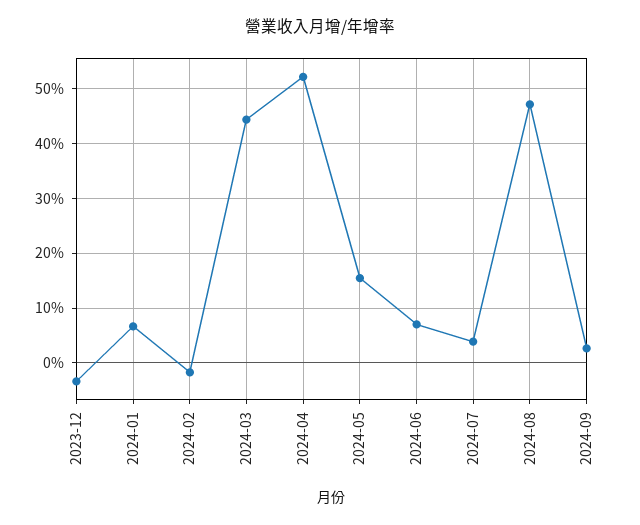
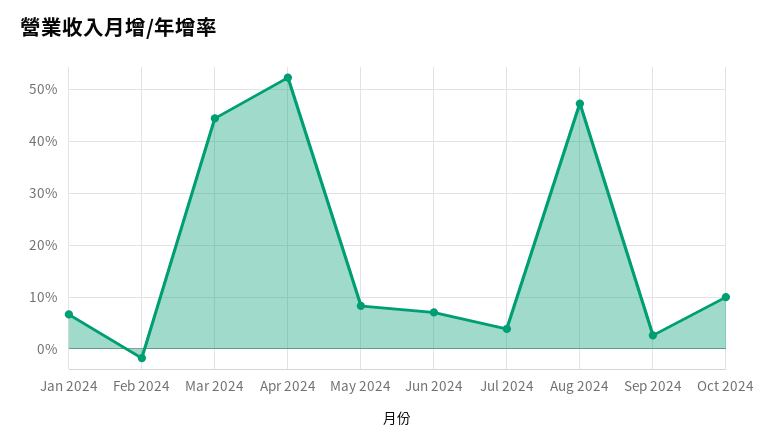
2023-12: -4 -> none
2024-05: 16 -> 8
Oct 2024: none -> 10

